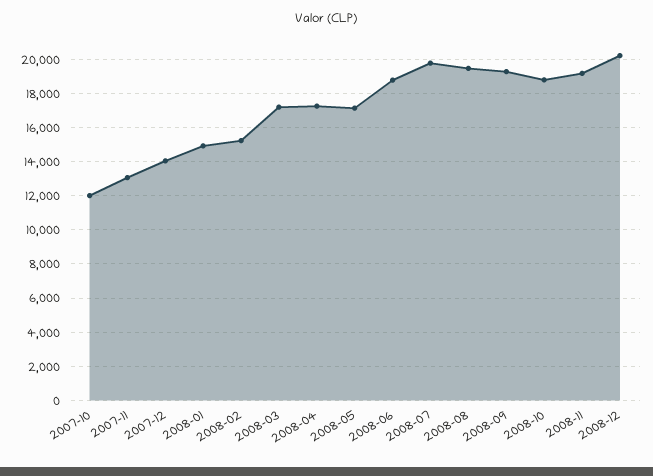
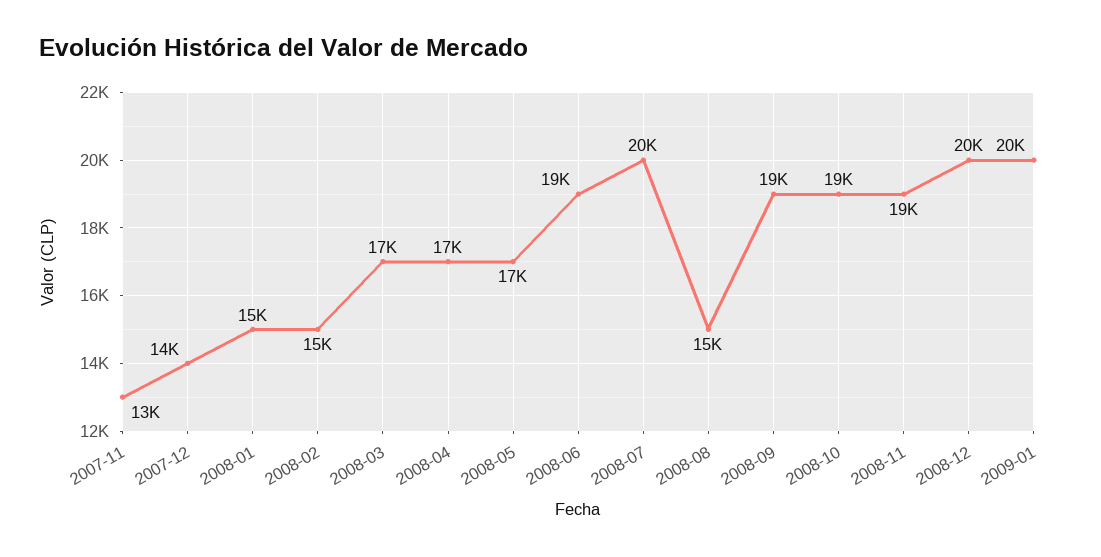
2007-10: 12000 -> none
2008-08: 19500 -> 15000
2009-01: none -> 20000

